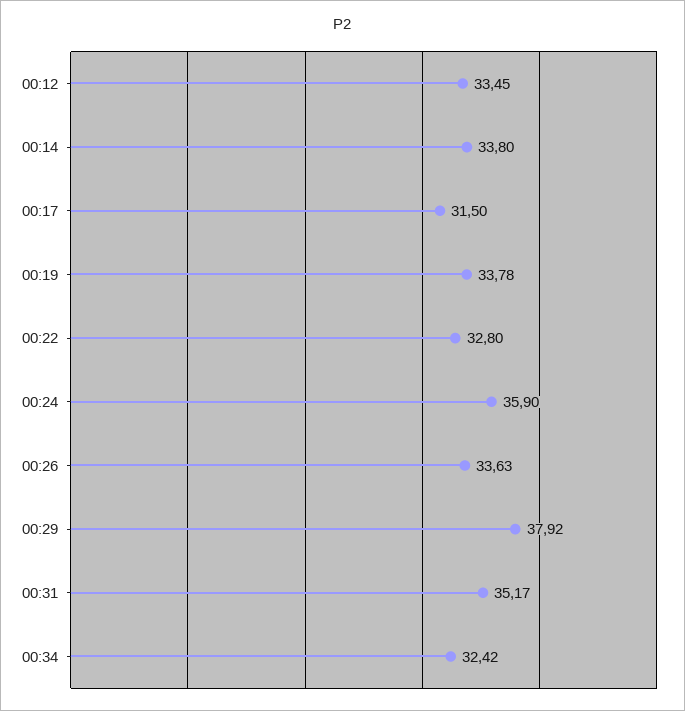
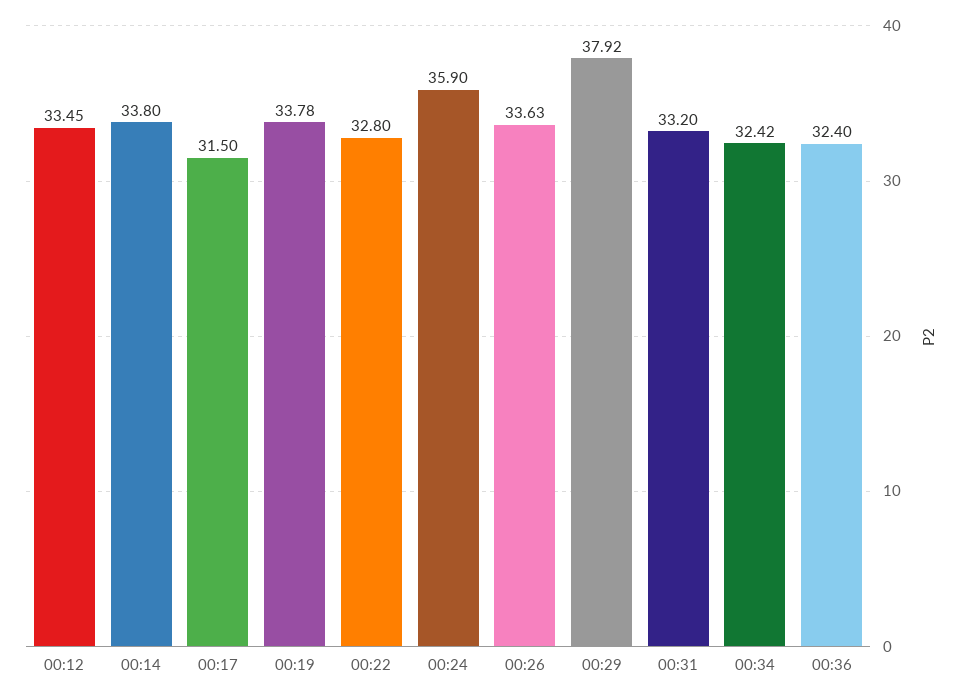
00:31: 35.17 -> 33.2
00:36: none -> 32.4

